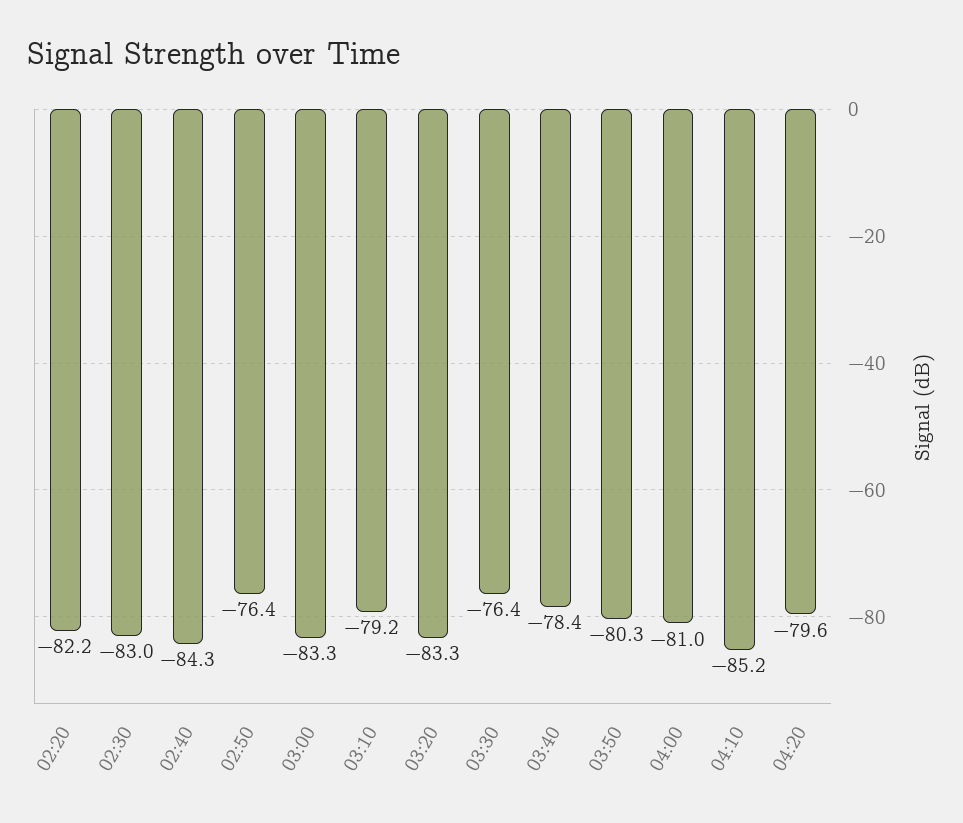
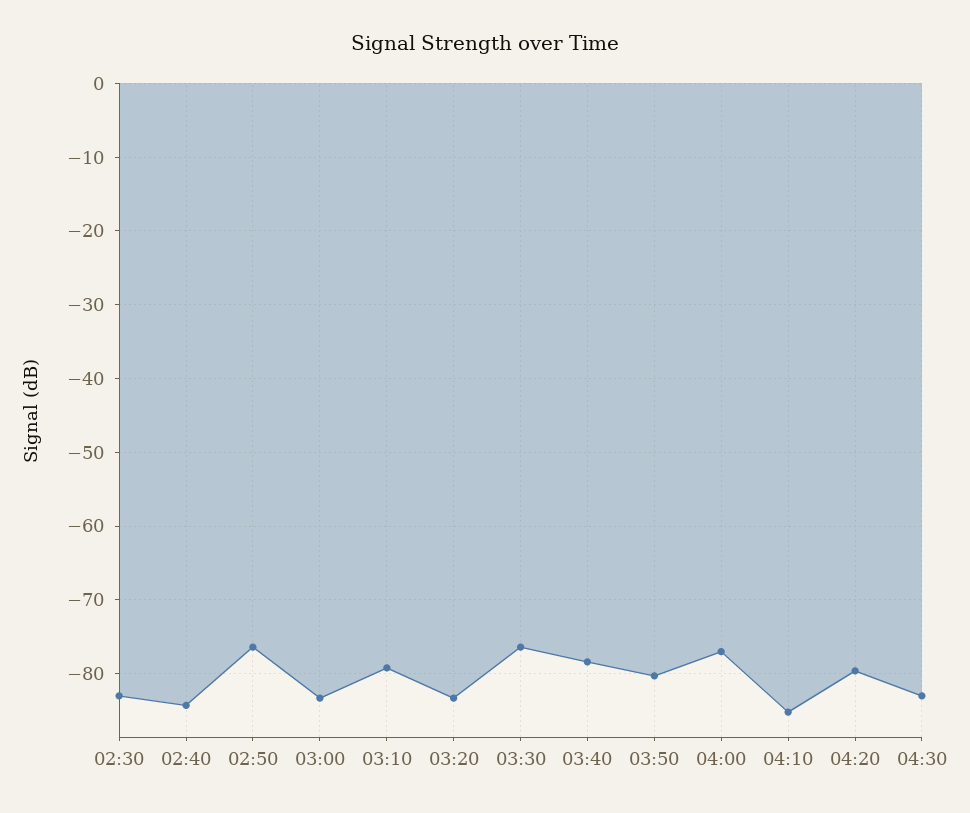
02:20: -82.2 -> none
04:00: -81 -> -77
04:30: none -> -83

